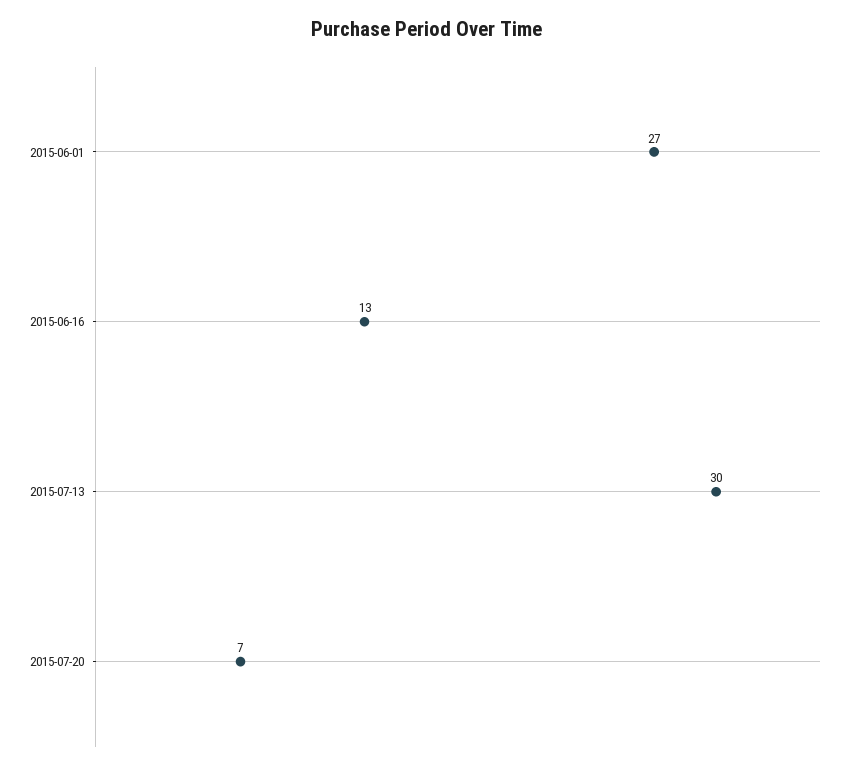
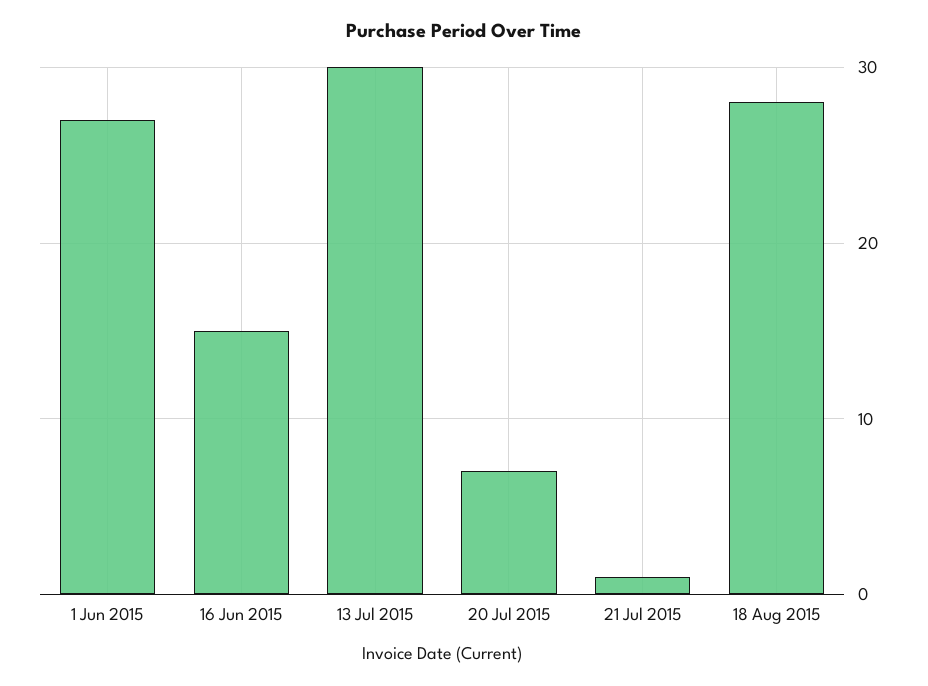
2015-06-16: 13 -> 15
21 Jul 2015: none -> 1
18 Aug 2015: none -> 28

